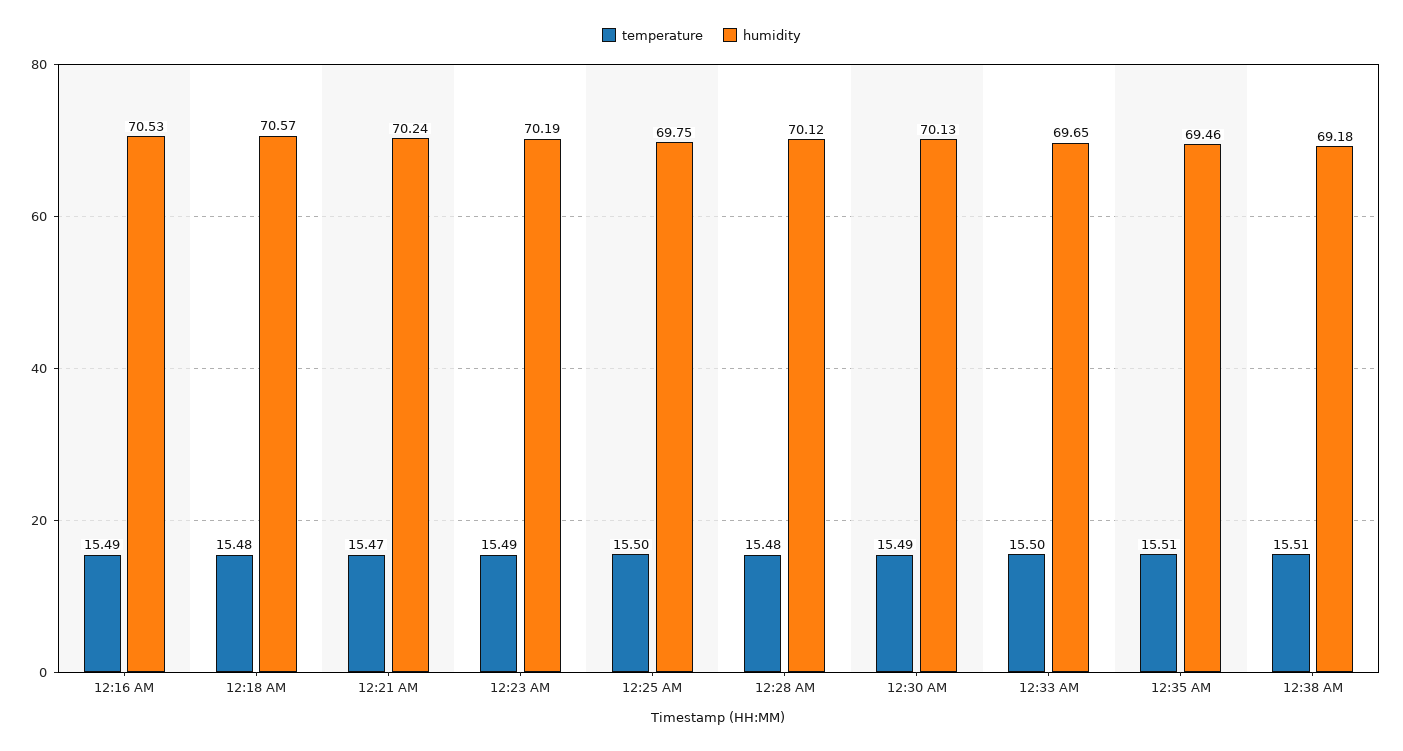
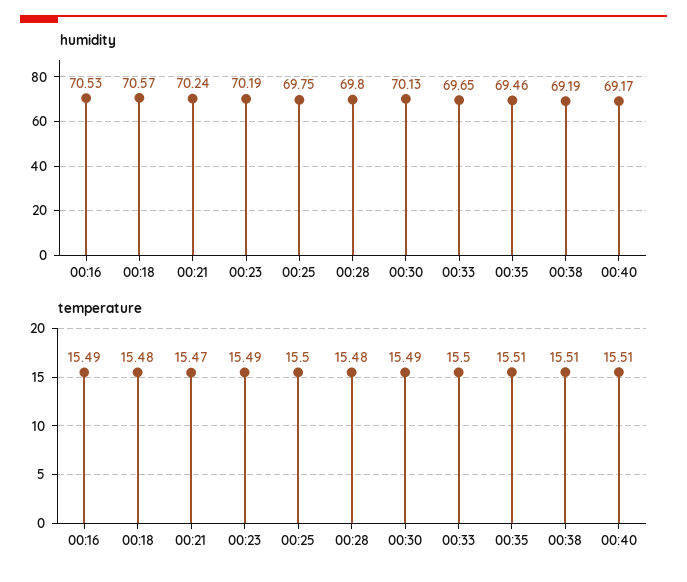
humidity, 12:28 AM: 70.12 -> 69.8
humidity, 12:38 AM: 69.18 -> 69.19
humidity, 00:40: none -> 69.17
temperature, 00:40: none -> 15.51

